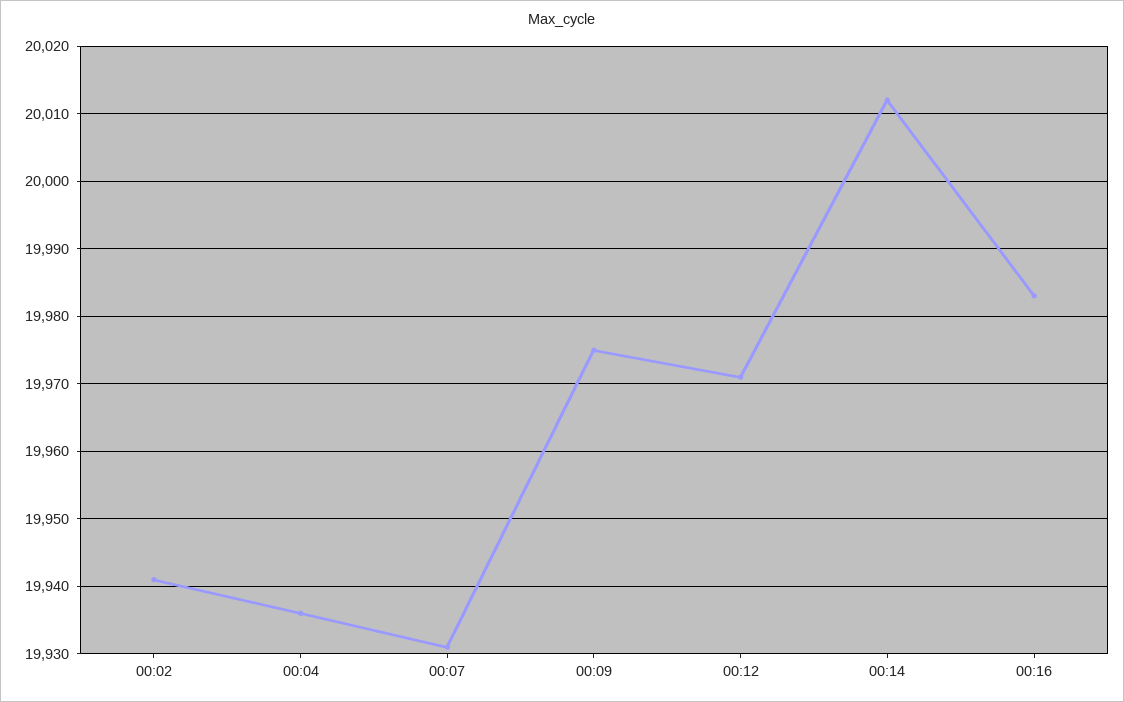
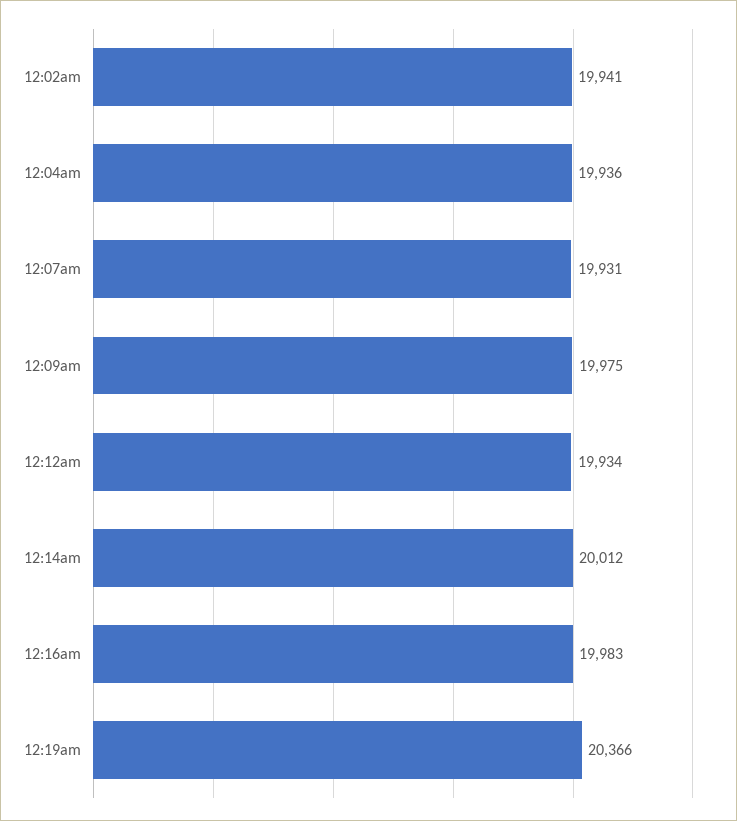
00:12: 19971 -> 19934
12:19am: none -> 20366

